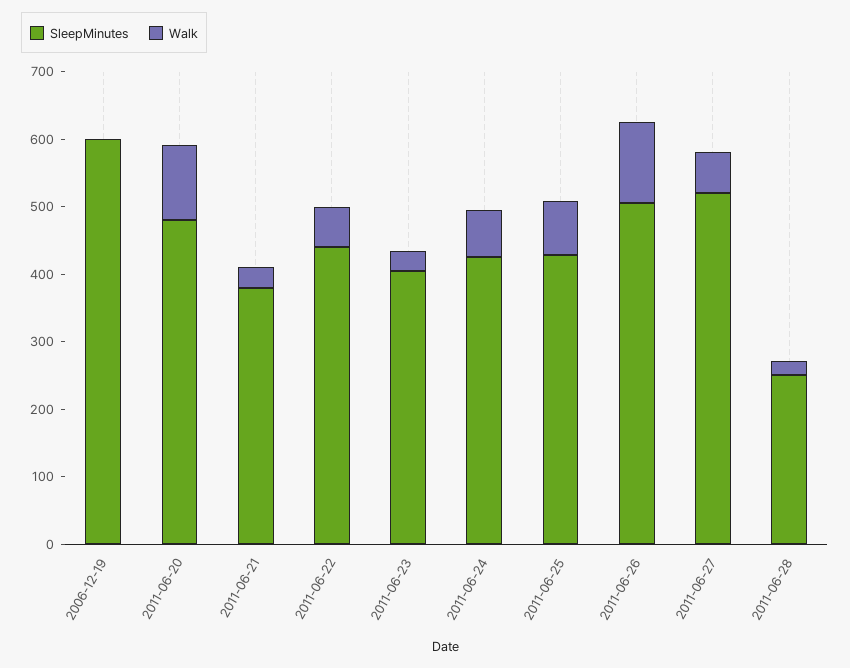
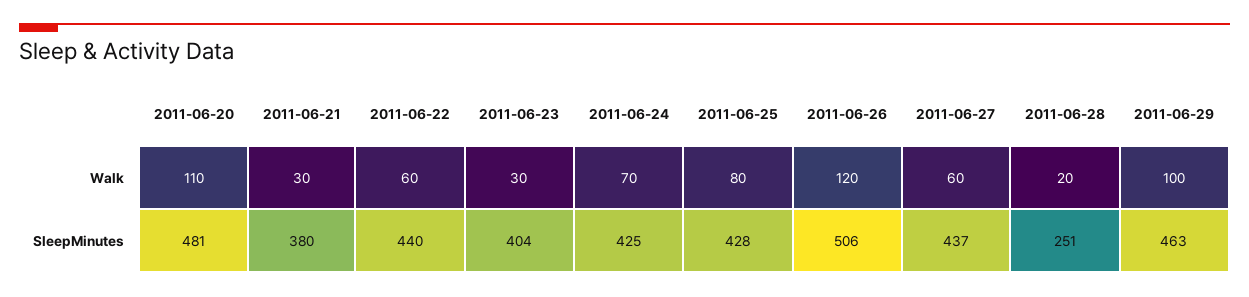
SleepMinutes, 2006-12-19: 600 -> none
Walk, 2006-12-19: 0 -> none
SleepMinutes, 2011-06-27: 520 -> 437
Walk, 2011-06-29: none -> 100
SleepMinutes, 2011-06-29: none -> 463

